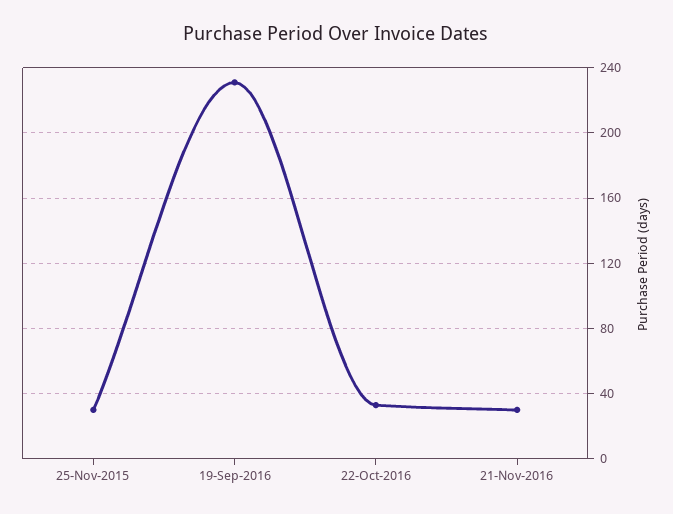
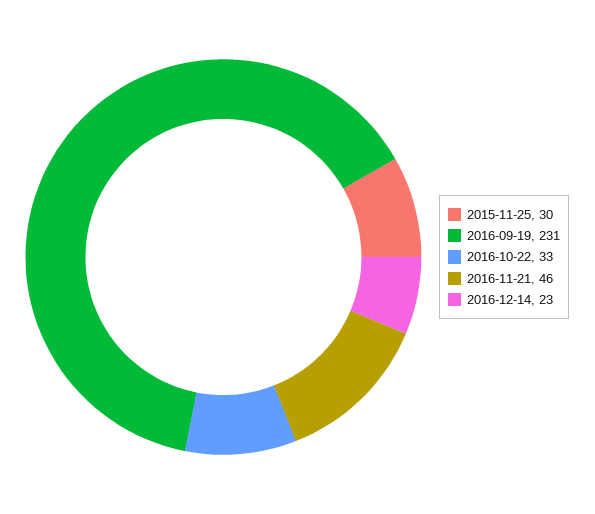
21-Nov-2016: 30 -> 46
2016-12-14: none -> 23

